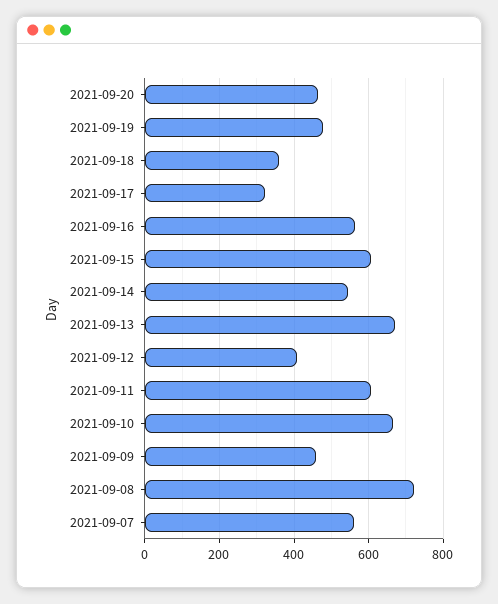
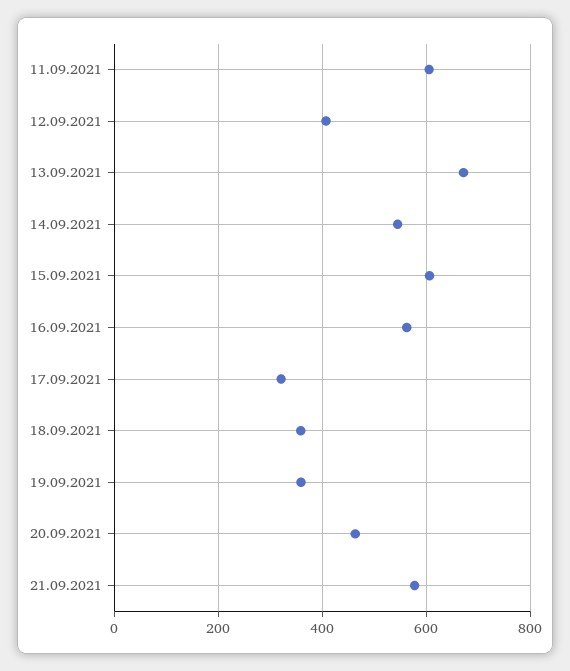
2021-09-19: 480 -> 360
2021-09-10: 660 -> none
2021-09-09: 460 -> none
2021-09-08: 720 -> none
2021-09-07: 560 -> none
21.09.2021: none -> 580

